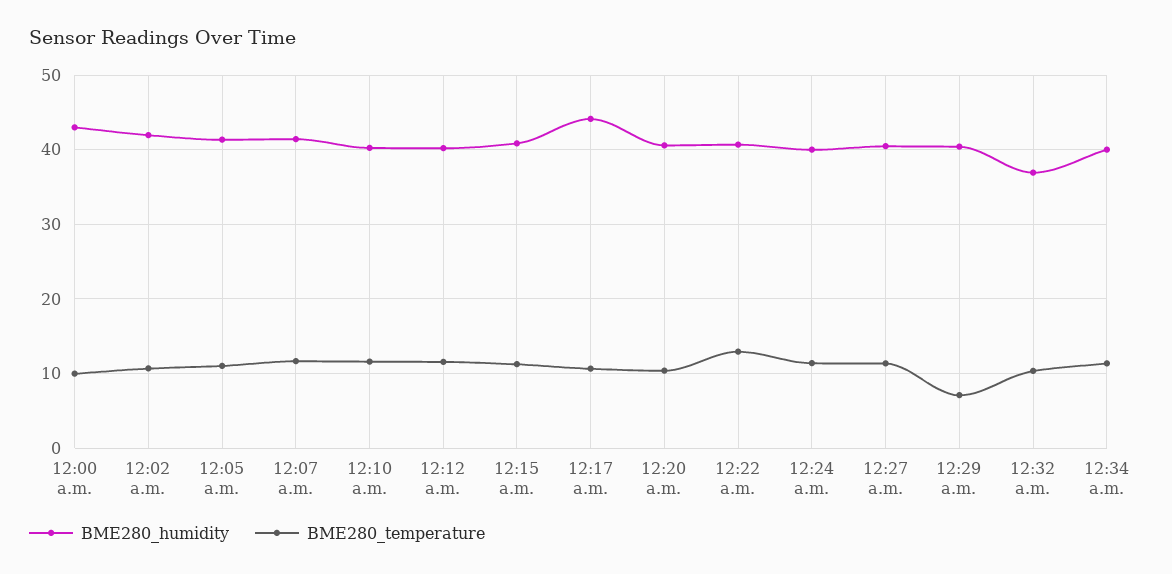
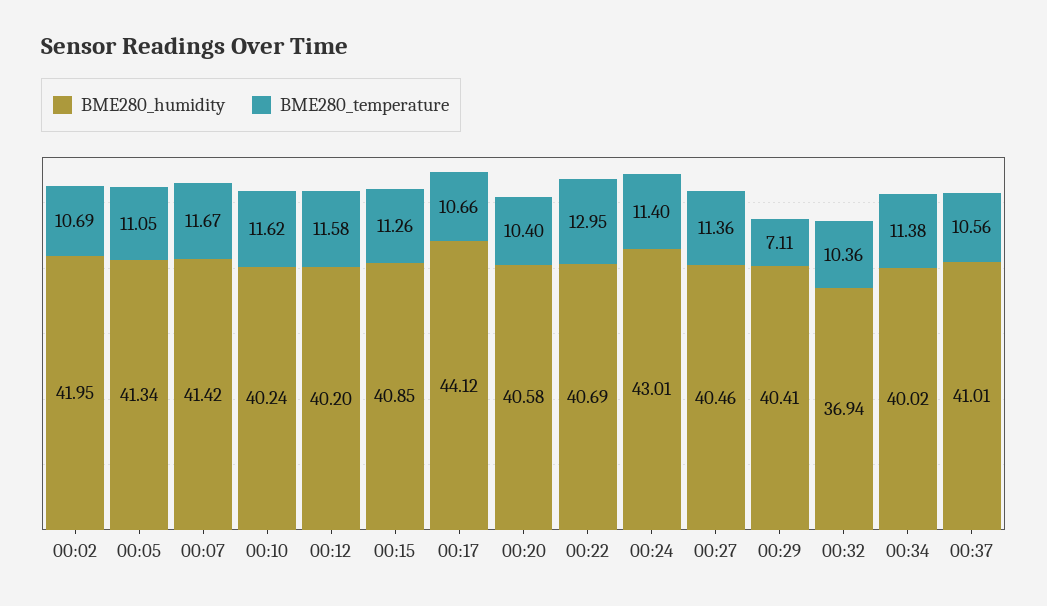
BME280_humidity, 12:00 a.m.: 43 -> none
BME280_temperature, 12:00 a.m.: 10 -> none
BME280_humidity, 12:24 a.m.: 40 -> 43.01
BME280_humidity, 00:37: none -> 41.01
BME280_temperature, 00:37: none -> 10.56

